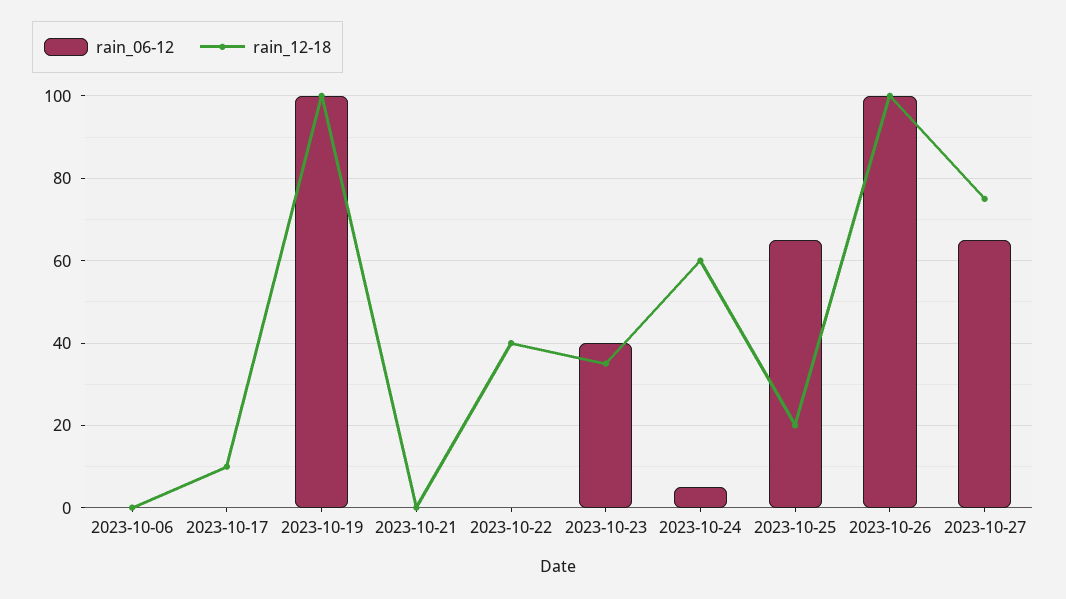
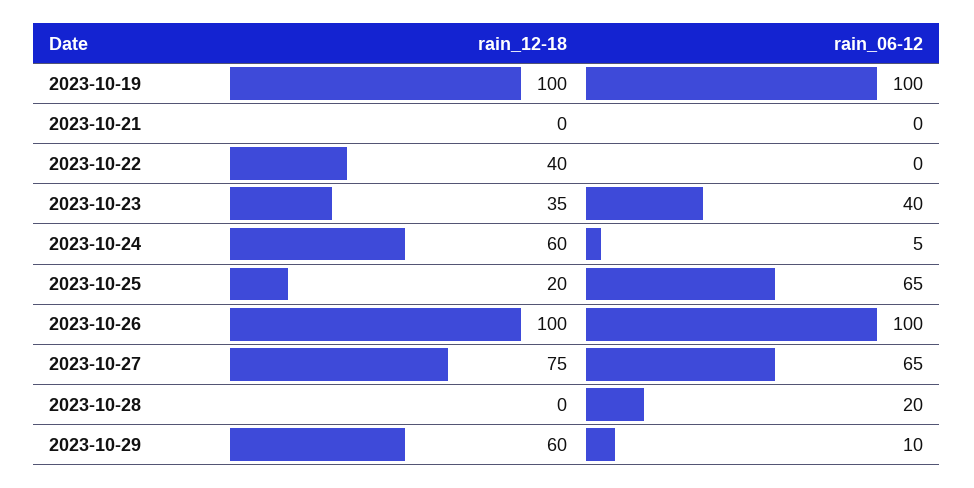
rain_06-12, 2023-10-06: 0 -> none
rain_12-18, 2023-10-06: 0 -> none
rain_06-12, 2023-10-17: 0 -> none
rain_12-18, 2023-10-17: 10 -> none
rain_12-18, 2023-10-28: none -> 0
rain_06-12, 2023-10-28: none -> 20
rain_12-18, 2023-10-29: none -> 60
rain_06-12, 2023-10-29: none -> 10

